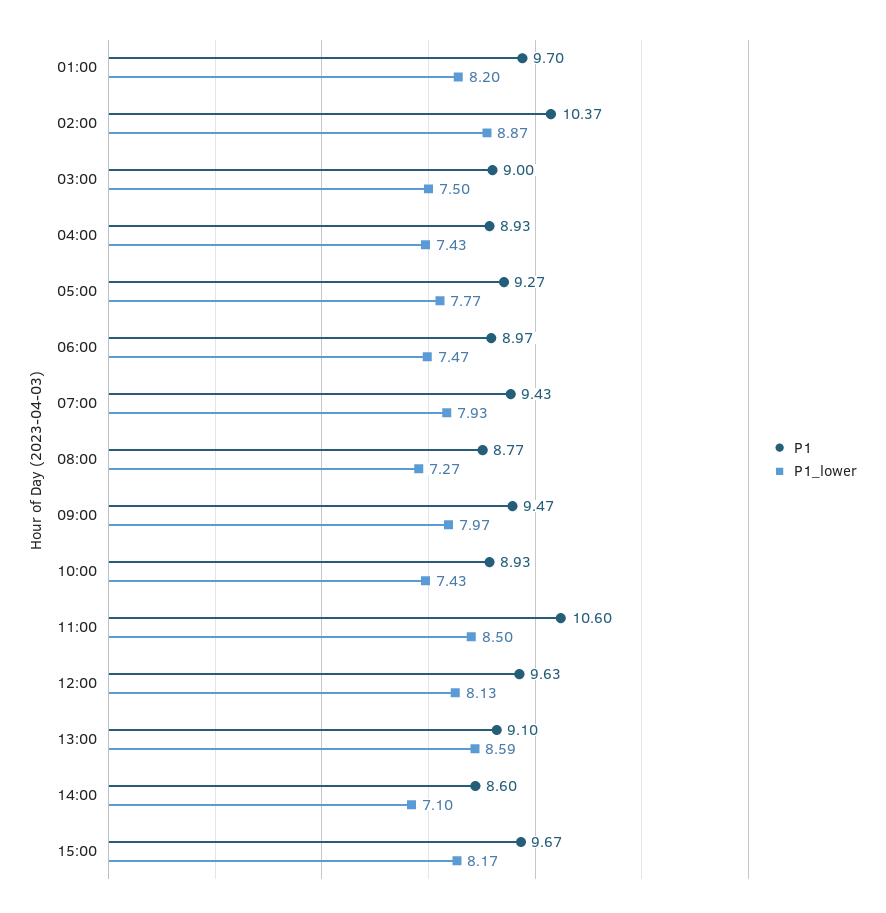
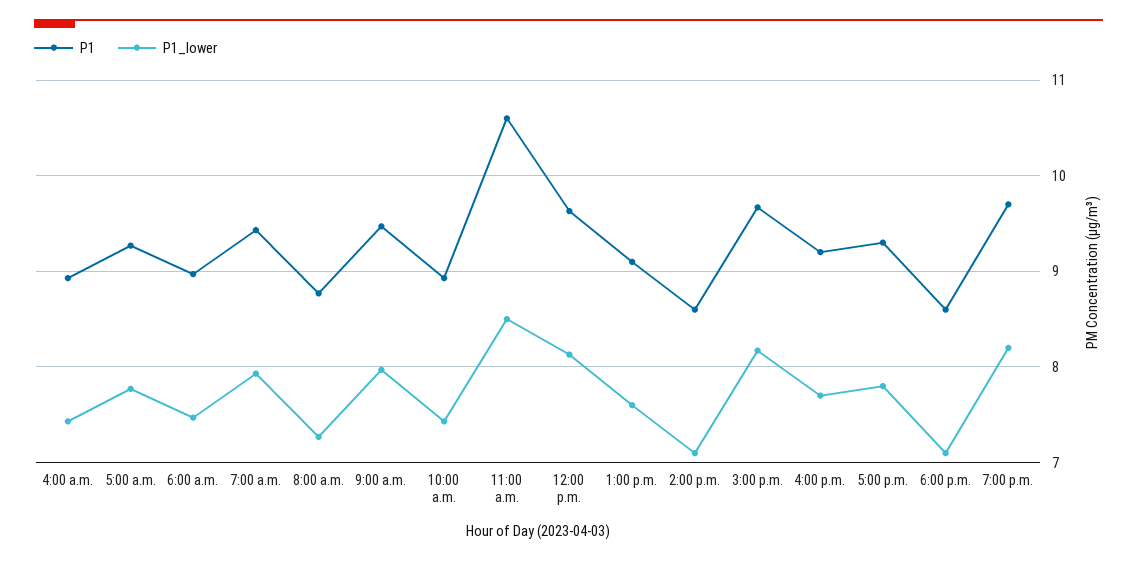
P1, 01:00: 9.7 -> none
P1_lower, 01:00: 8.2 -> none
P1, 02:00: 10.37 -> none
P1_lower, 02:00: 8.87 -> none
P1, 03:00: 9 -> none
P1_lower, 03:00: 7.5 -> none
P1_lower, 13:00: 8.59 -> 7.6
P1, 4:00 p.m.: none -> 9.2
P1_lower, 4:00 p.m.: none -> 7.7
P1, 5:00 p.m.: none -> 9.3
P1_lower, 5:00 p.m.: none -> 7.8
P1, 6:00 p.m.: none -> 8.6
P1_lower, 6:00 p.m.: none -> 7.1
P1, 7:00 p.m.: none -> 9.7
P1_lower, 7:00 p.m.: none -> 8.2

